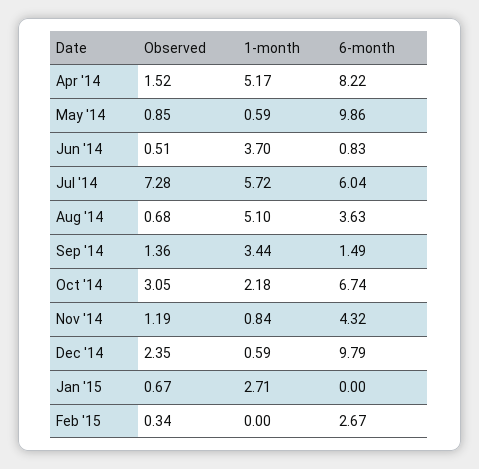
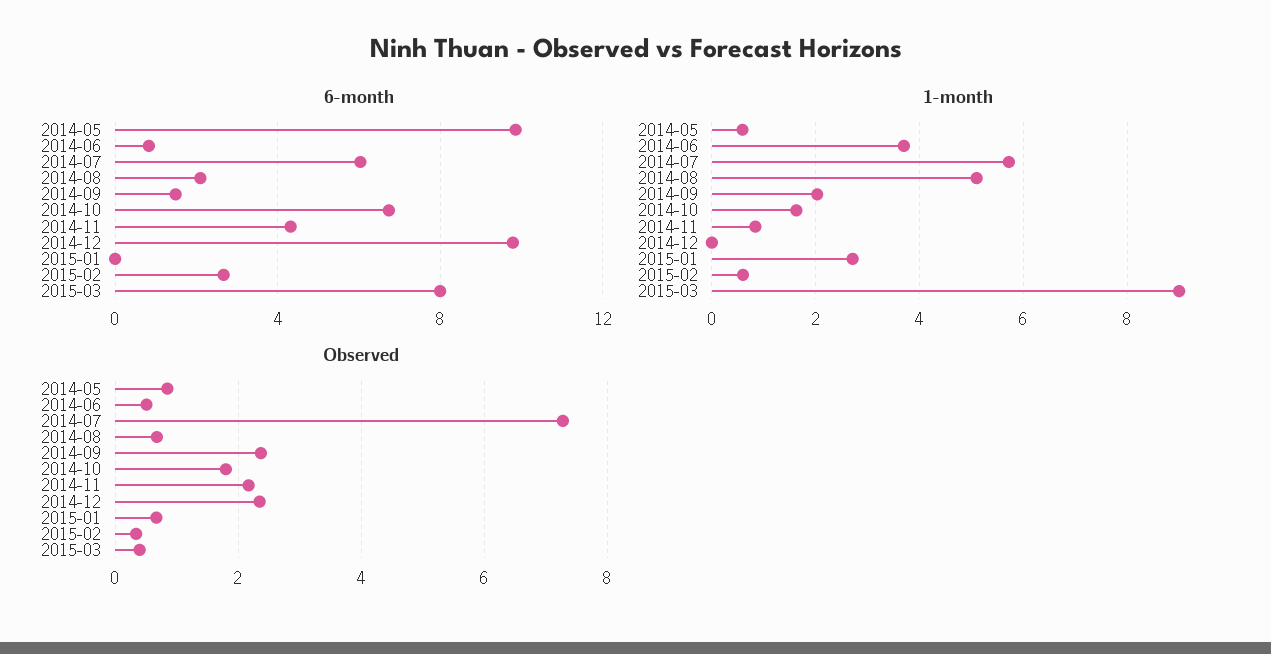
Observed, Apr '14: 1.52 -> none
1-month, Apr '14: 5.17 -> none
6-month, Apr '14: 8.22 -> none
6-month, Aug '14: 3.63 -> 2
Observed, Sep '14: 1.36 -> 2.4
1-month, Sep '14: 3.44 -> 2
Observed, Oct '14: 3.05 -> 1.8
1-month, Oct '14: 2.18 -> 1.6
Observed, Nov '14: 1.19 -> 2.2
1-month, Dec '14: 0.59 -> 0
1-month, Feb '15: 0 -> 0.6
6-month, 2015-03: none -> 8
1-month, 2015-03: none -> 9
Observed, 2015-03: none -> 0.4

